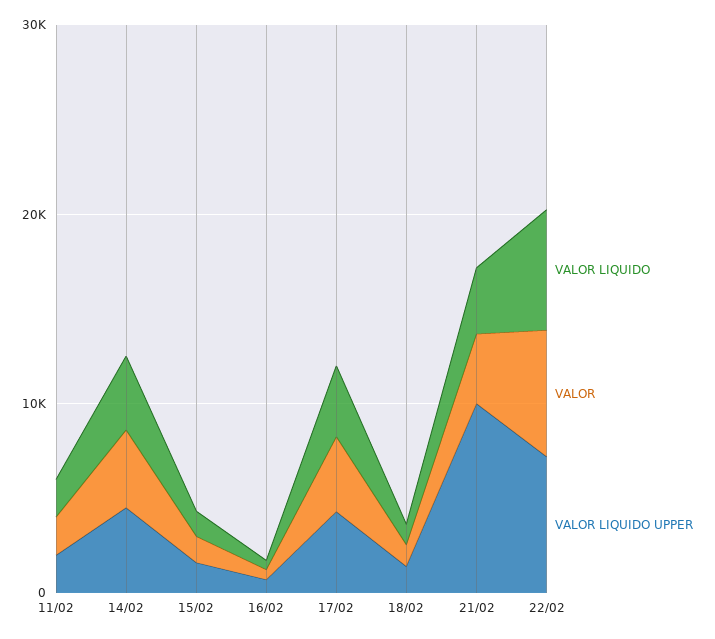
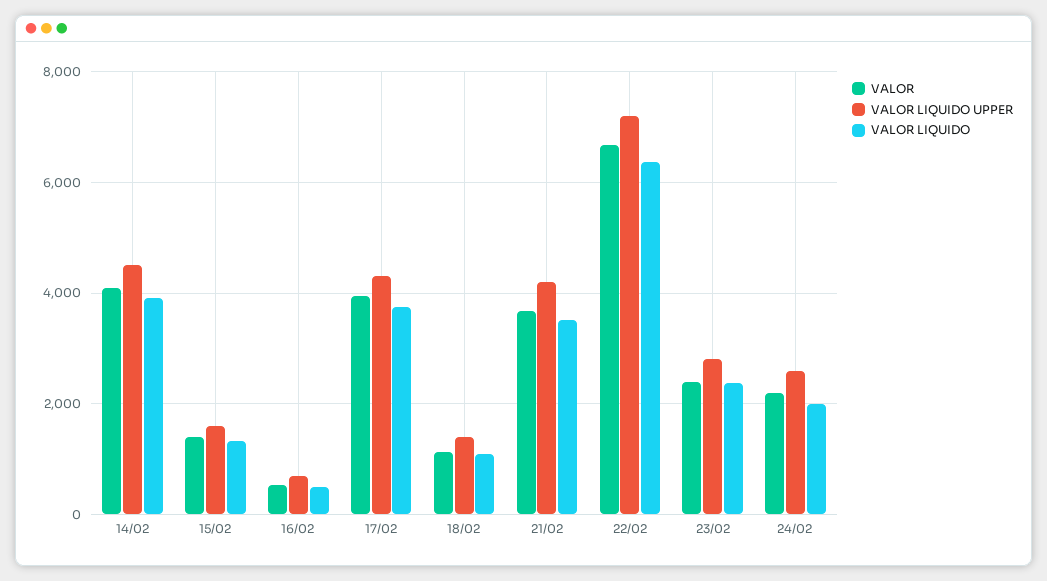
VALOR LIQUIDO, 11/02: 2000 -> none
VALOR, 11/02: 2000 -> none
VALOR LIQUIDO UPPER, 11/02: 2000 -> none
VALOR LIQUIDO UPPER, 21/02: 10000 -> 4200
VALOR, 23/02: none -> 2400
VALOR LIQUIDO UPPER, 23/02: none -> 2800
VALOR LIQUIDO, 23/02: none -> 2400
VALOR, 24/02: none -> 2200
VALOR LIQUIDO UPPER, 24/02: none -> 2600
VALOR LIQUIDO, 24/02: none -> 2000

